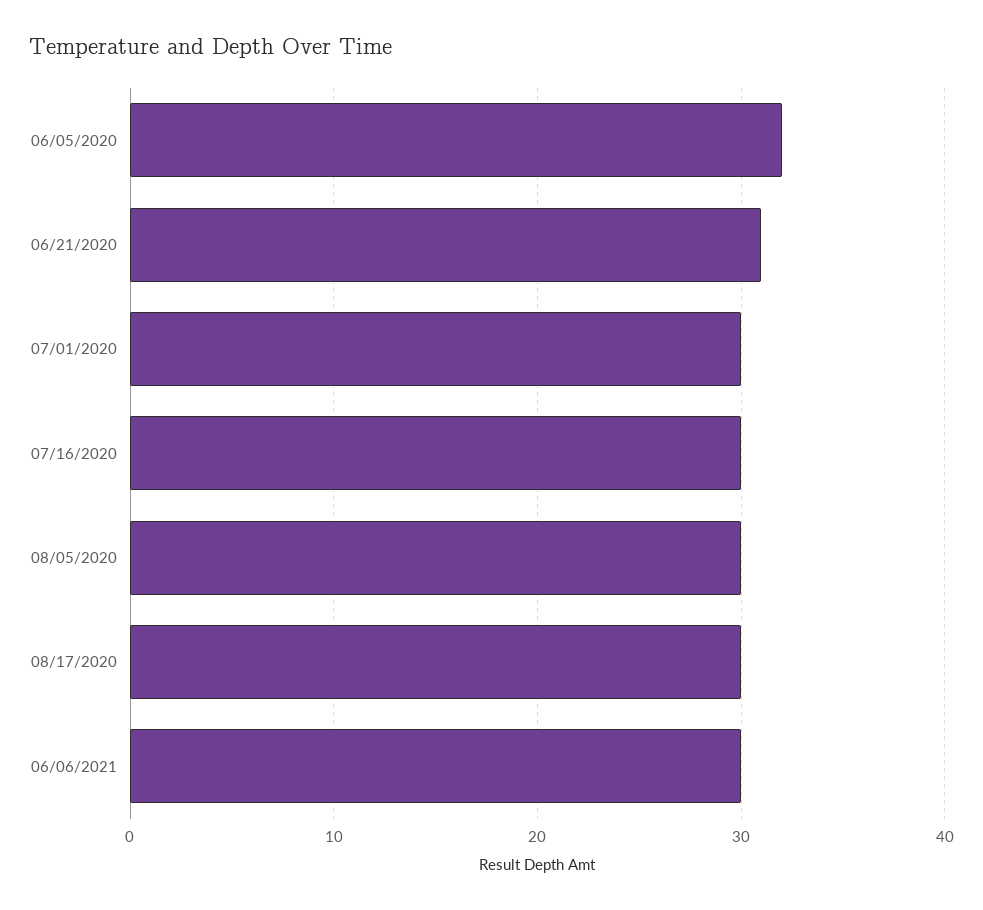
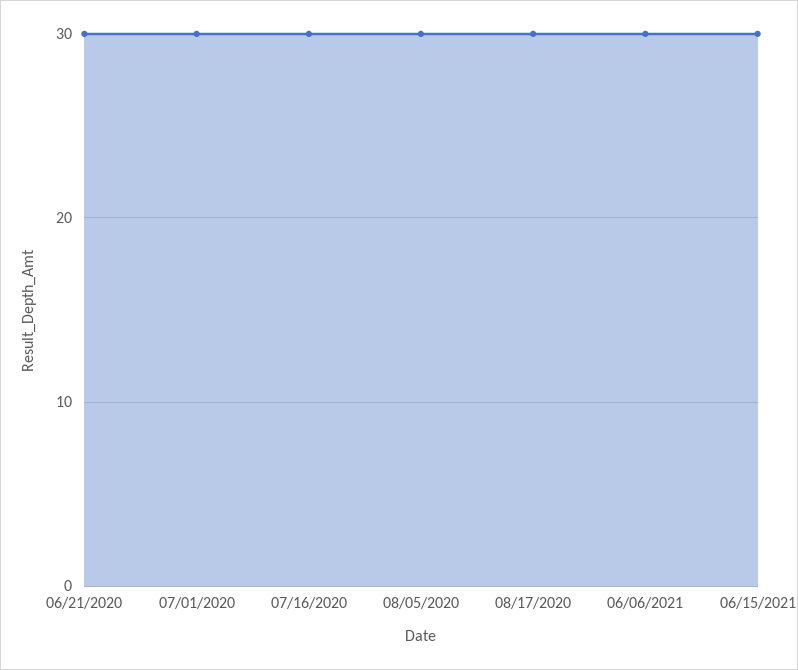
06/05/2020: 32 -> none
06/21/2020: 31 -> 30
06/15/2021: none -> 30

